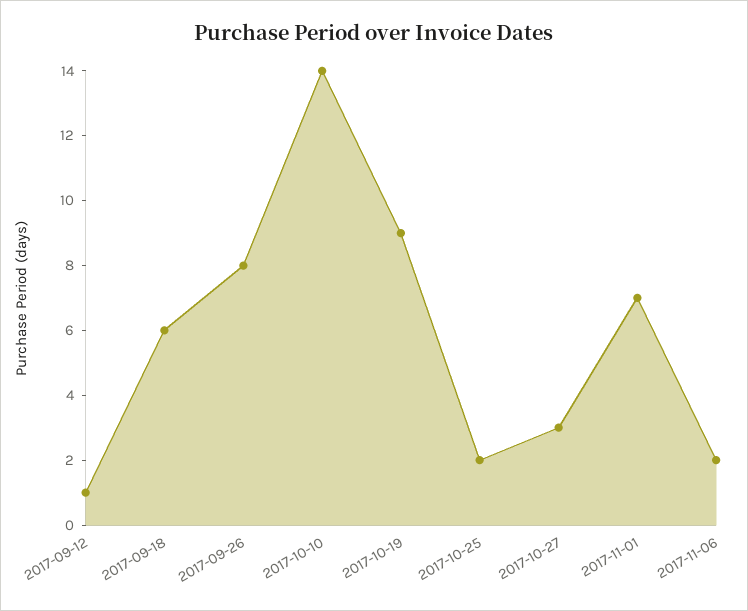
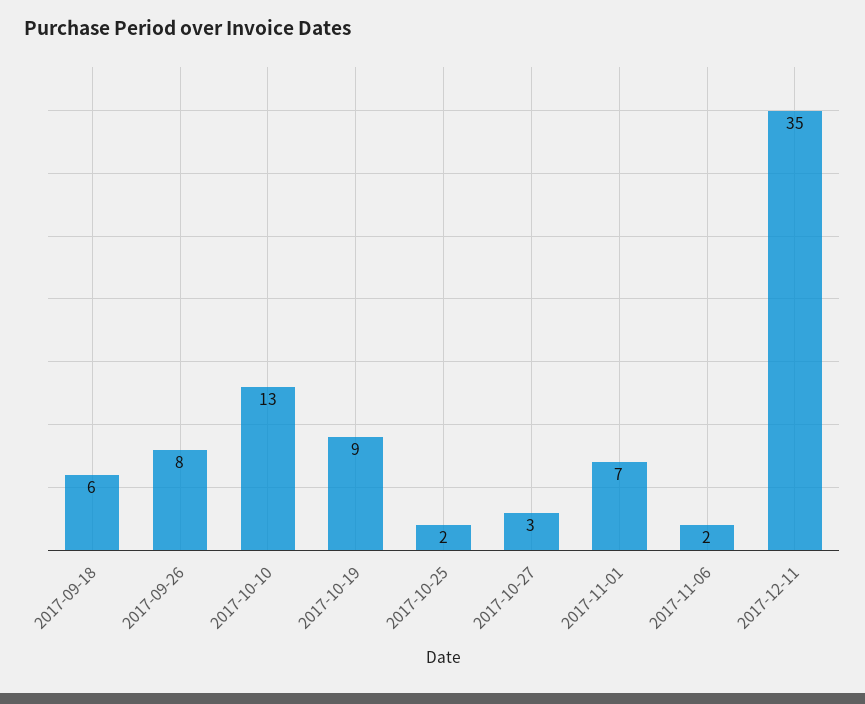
2017-09-12: 1 -> none
2017-10-10: 14 -> 13
2017-12-11: none -> 35

